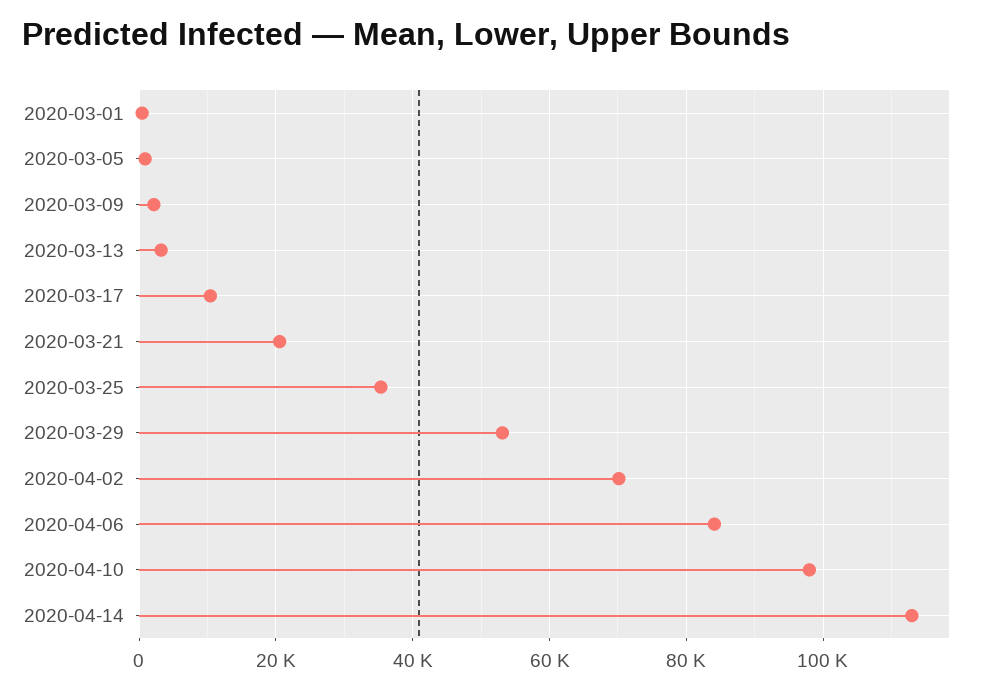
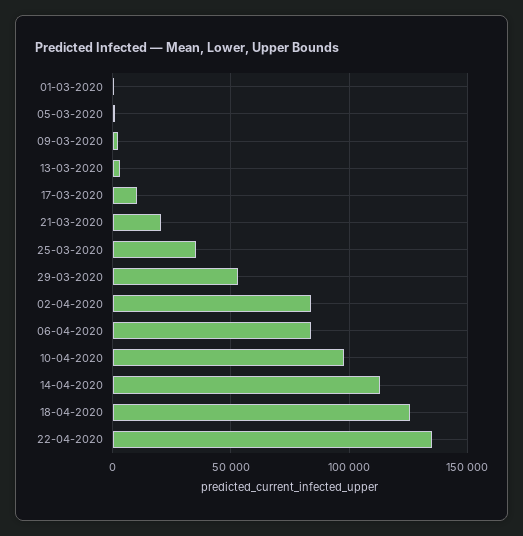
2020-04-02: 70000 -> 85000
18-04-2020: none -> 125000
22-04-2020: none -> 135000

